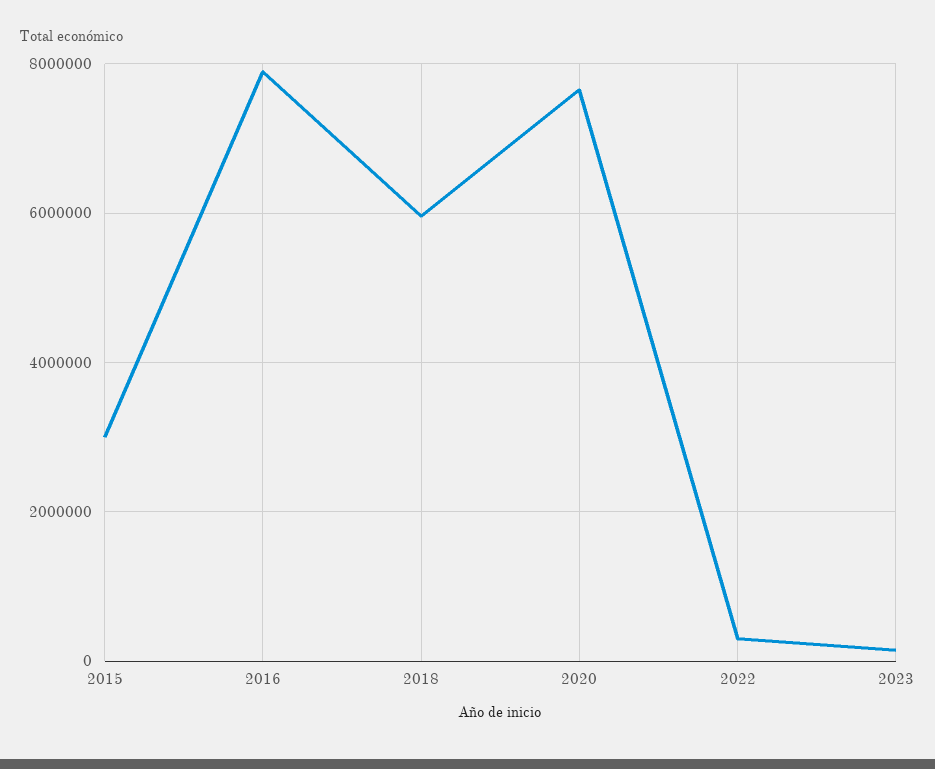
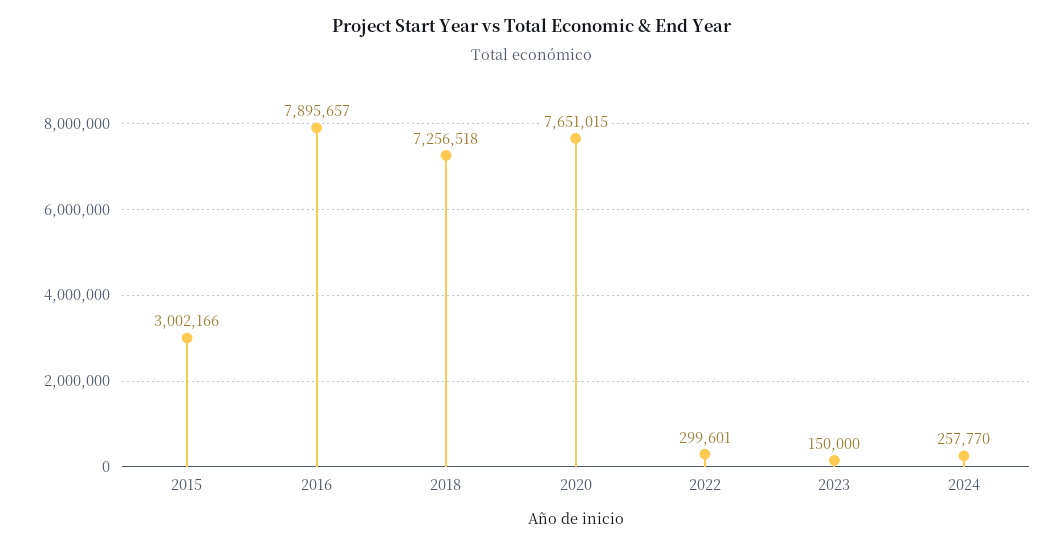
2018: 6000000 -> 7256518
2024: none -> 257770

